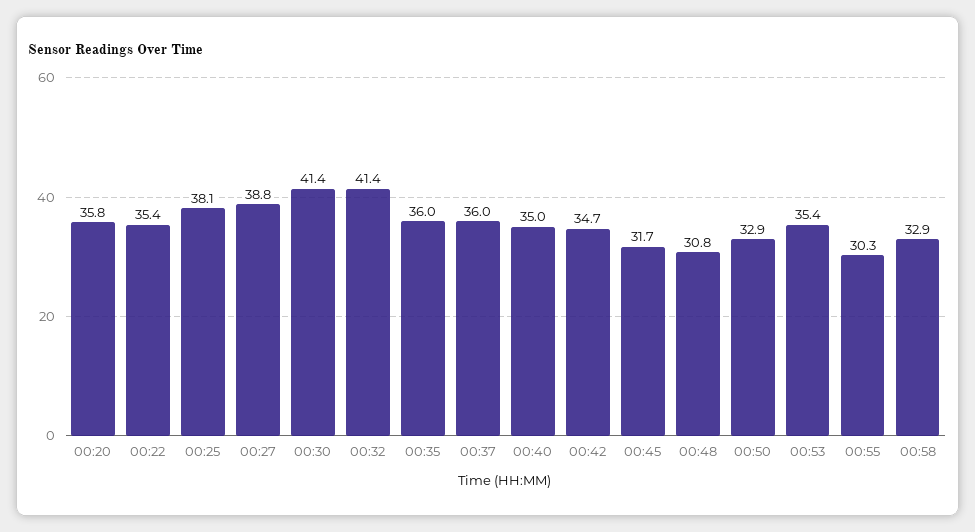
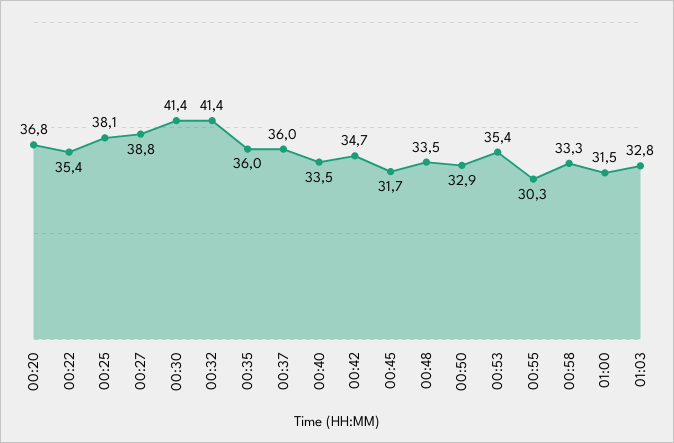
00:20: 35.8 -> 36.8
00:40: 35 -> 33.5
00:48: 30.8 -> 33.5
00:58: 32.9 -> 33.3
01:00: none -> 31.5
01:03: none -> 32.8

